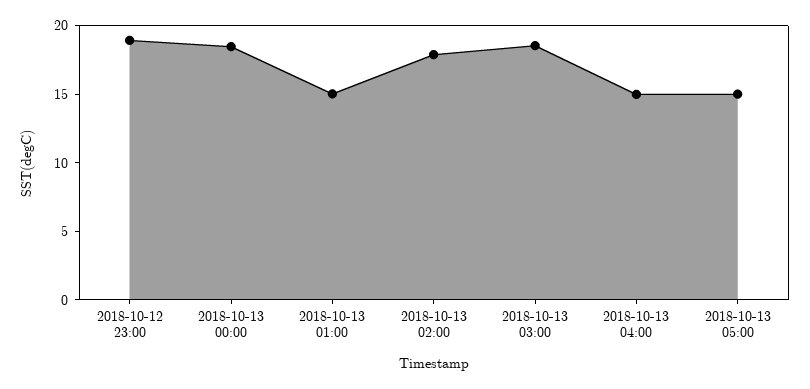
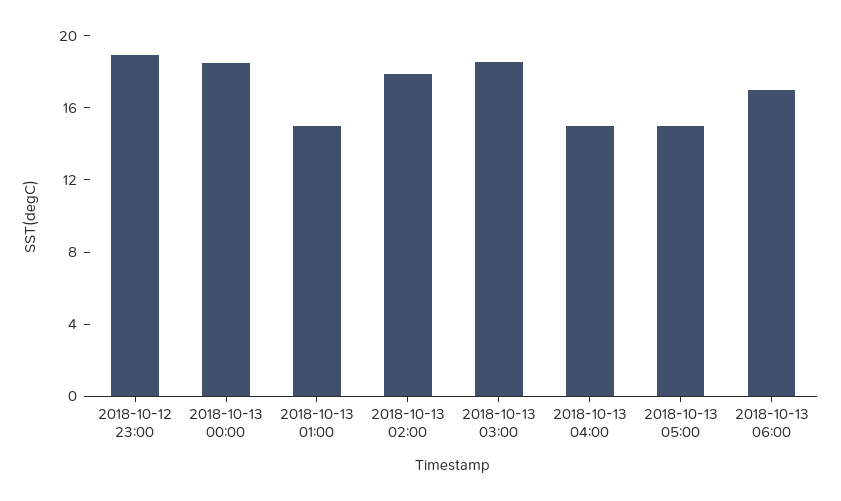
2018-10-13 06:00: none -> 17

